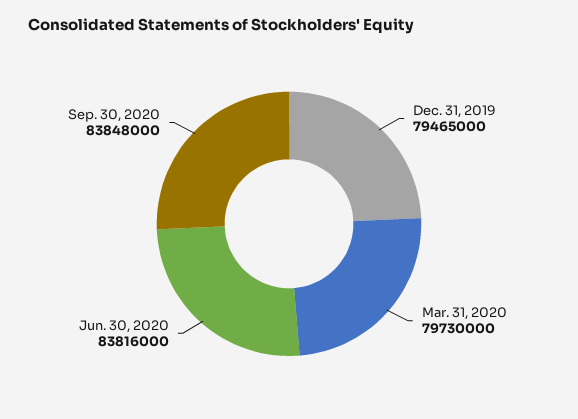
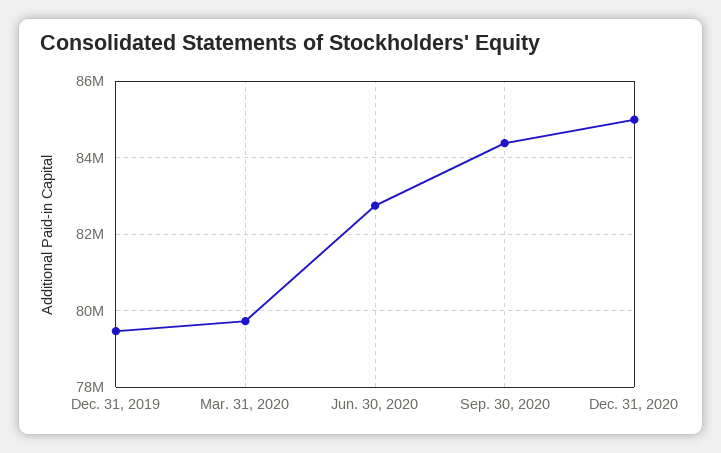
Jun. 30, 2020: 83816000 -> 82800000
Sep. 30, 2020: 83848000 -> 84400000
Dec. 31, 2020: none -> 85000000

